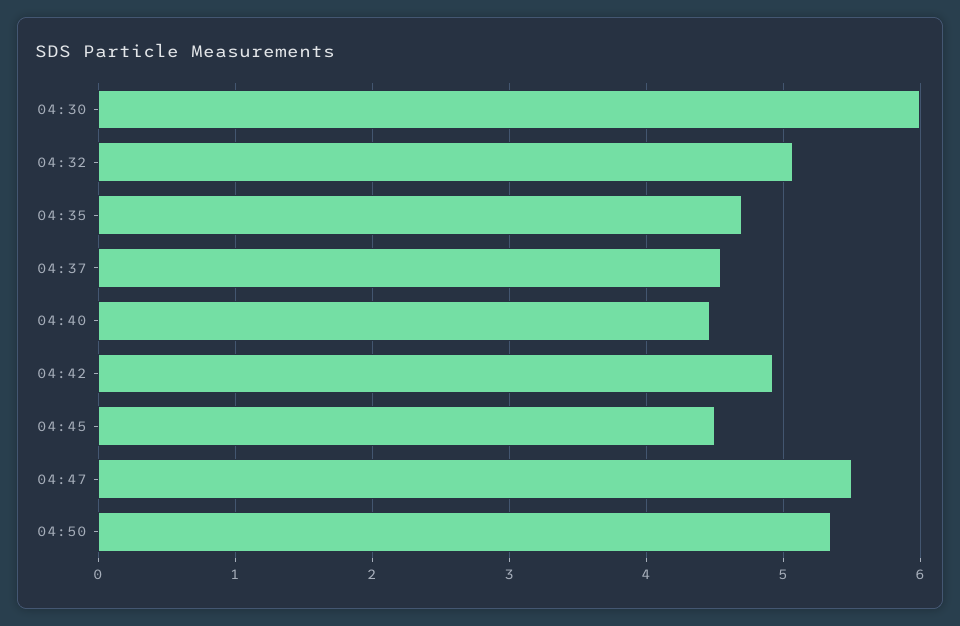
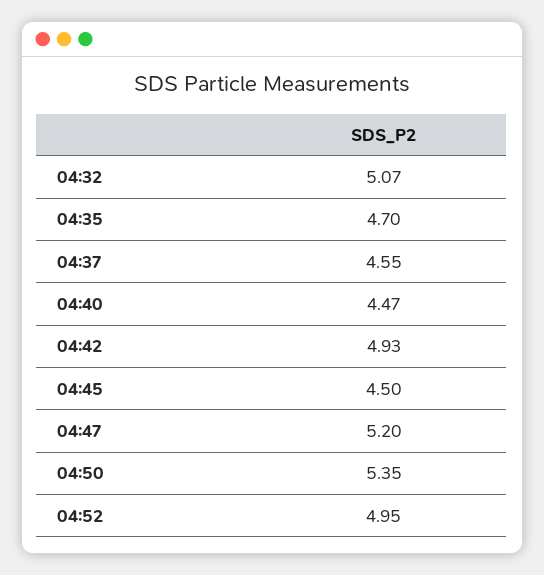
04:30: 6 -> none
04:47: 5.5 -> 5.2
04:52: none -> 4.95

